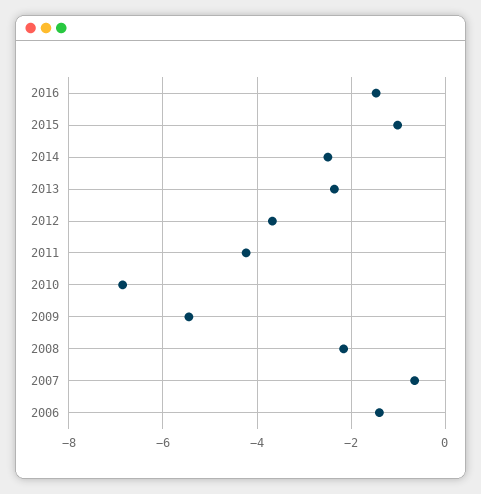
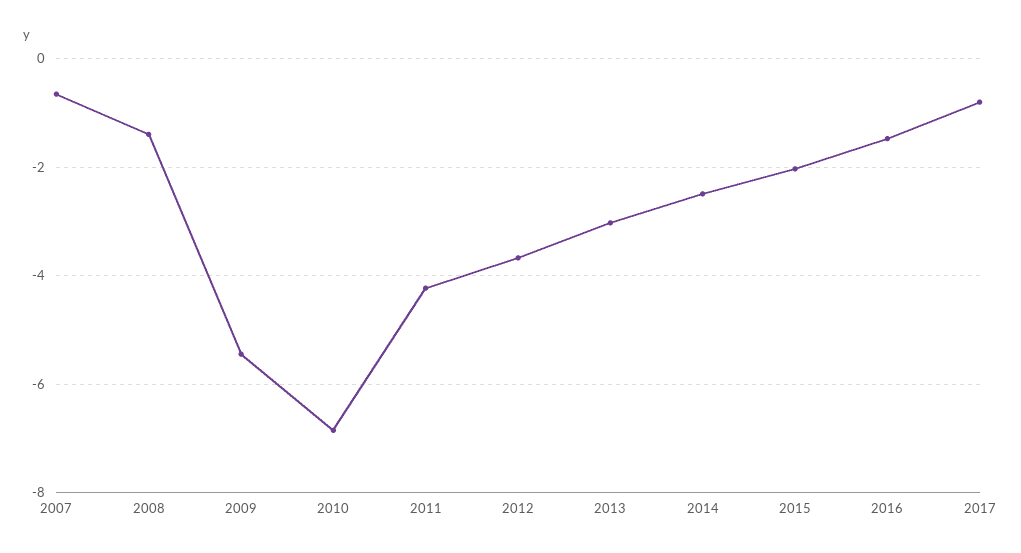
2015: -1 -> -2
2013: -2.4 -> -3
2008: -2.2 -> -1.4
2006: -1.4 -> none
2017: none -> -0.8

